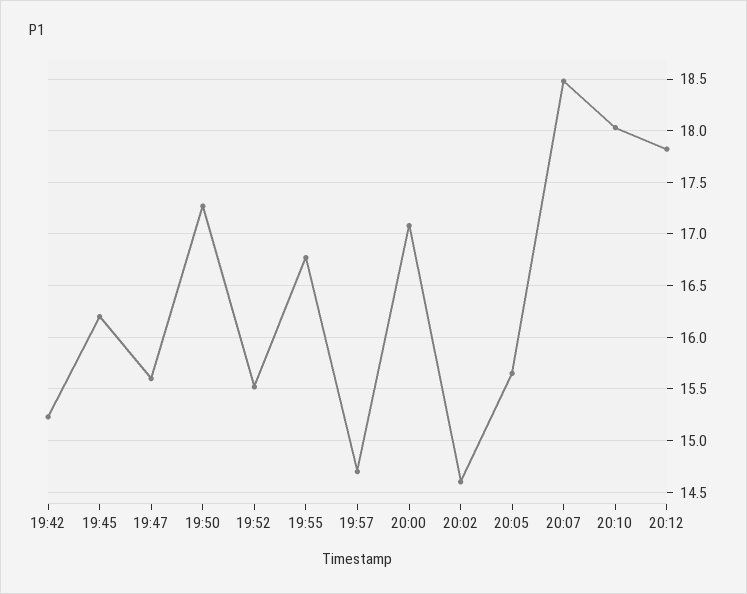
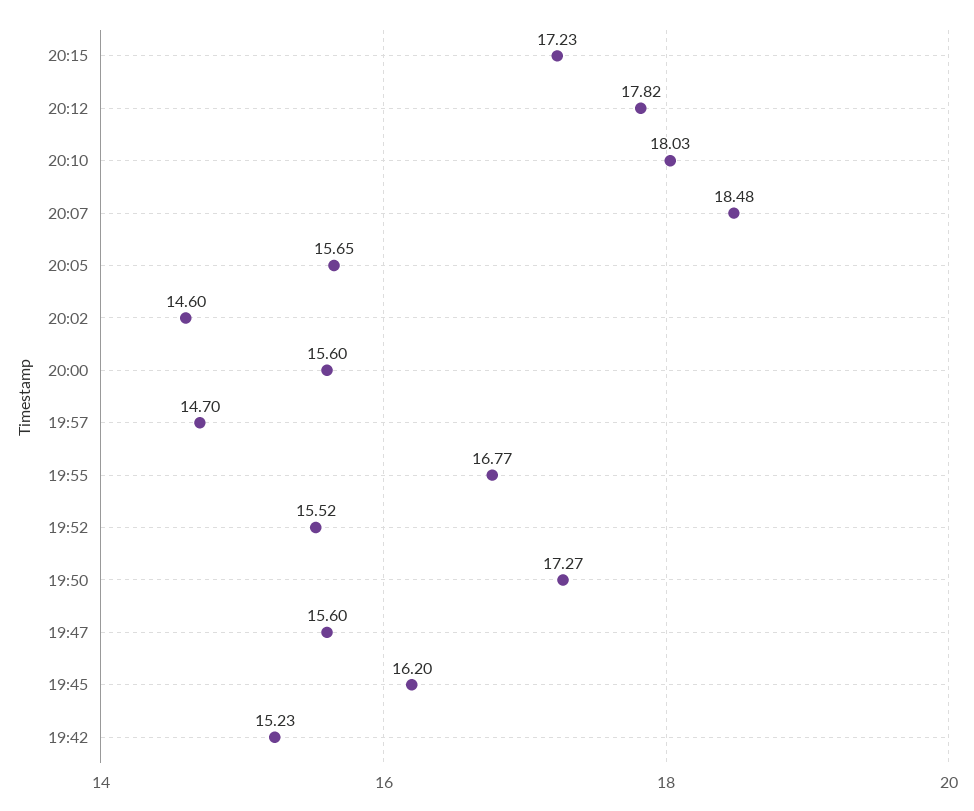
20:00: 17.1 -> 15.6
20:15: none -> 17.23

